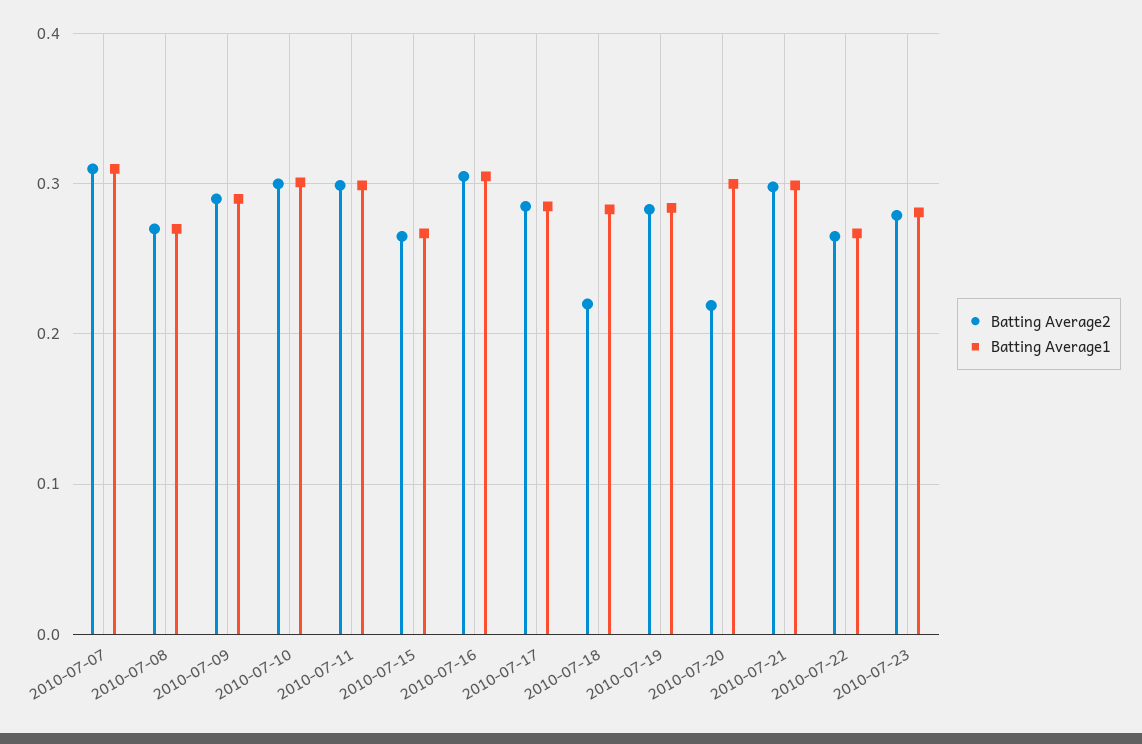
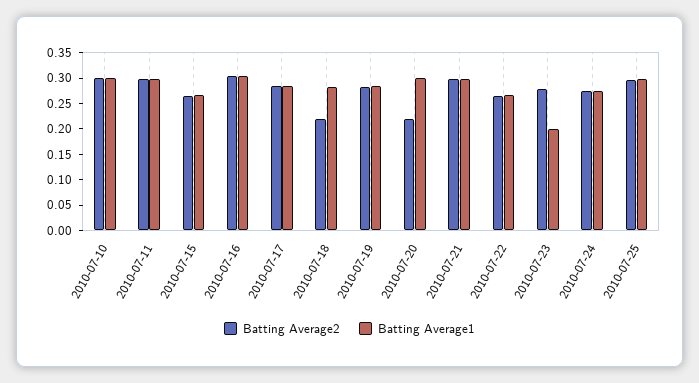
Batting Average2, 2010-07-07: 0.31 -> none
Batting Average1, 2010-07-07: 0.31 -> none
Batting Average2, 2010-07-08: 0.27 -> none
Batting Average1, 2010-07-08: 0.27 -> none
Batting Average2, 2010-07-09: 0.29 -> none
Batting Average1, 2010-07-09: 0.29 -> none
Batting Average1, 2010-07-23: 0.28 -> 0.2
Batting Average2, 2010-07-24: none -> 0.275
Batting Average1, 2010-07-24: none -> 0.275
Batting Average2, 2010-07-25: none -> 0.3
Batting Average1, 2010-07-25: none -> 0.3

